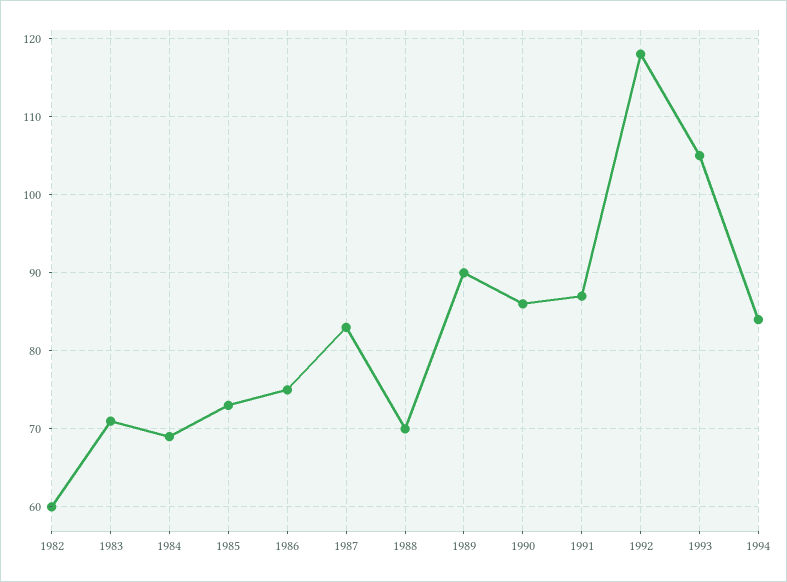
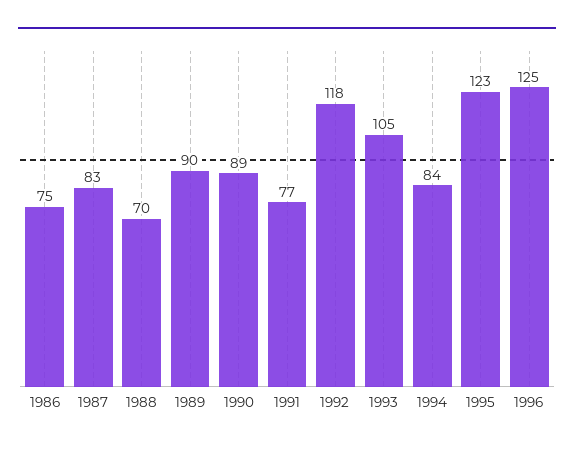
1982: 60 -> none
1983: 71 -> none
1984: 69 -> none
1985: 73 -> none
1990: 86 -> 89
1991: 87 -> 77
1995: none -> 123
1996: none -> 125

